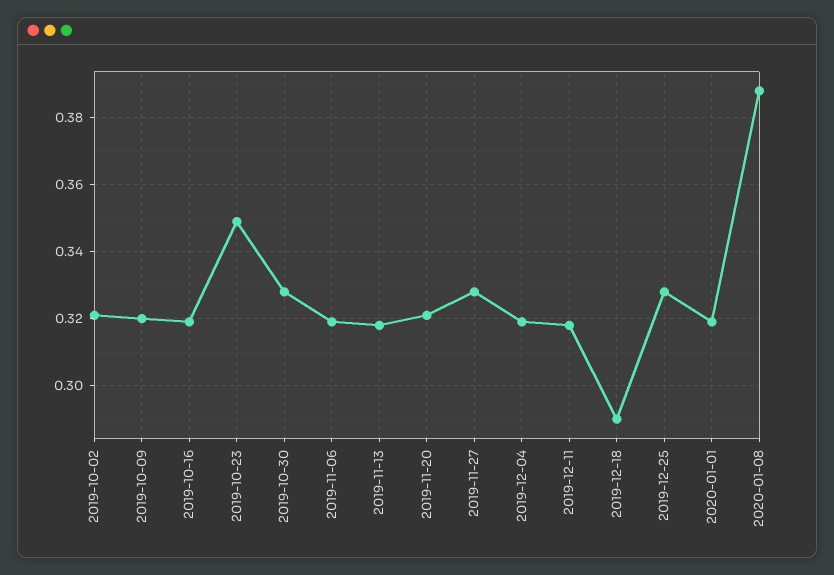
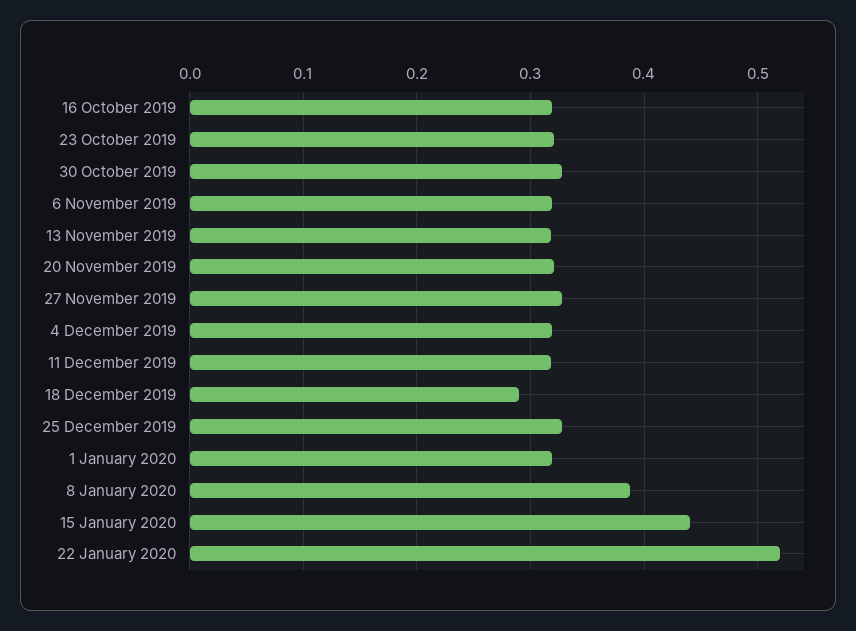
2019-10-02: 0.32 -> none
2019-10-09: 0.32 -> none
2019-10-23: 0.35 -> 0.32
15 January 2020: none -> 0.44
22 January 2020: none -> 0.52

